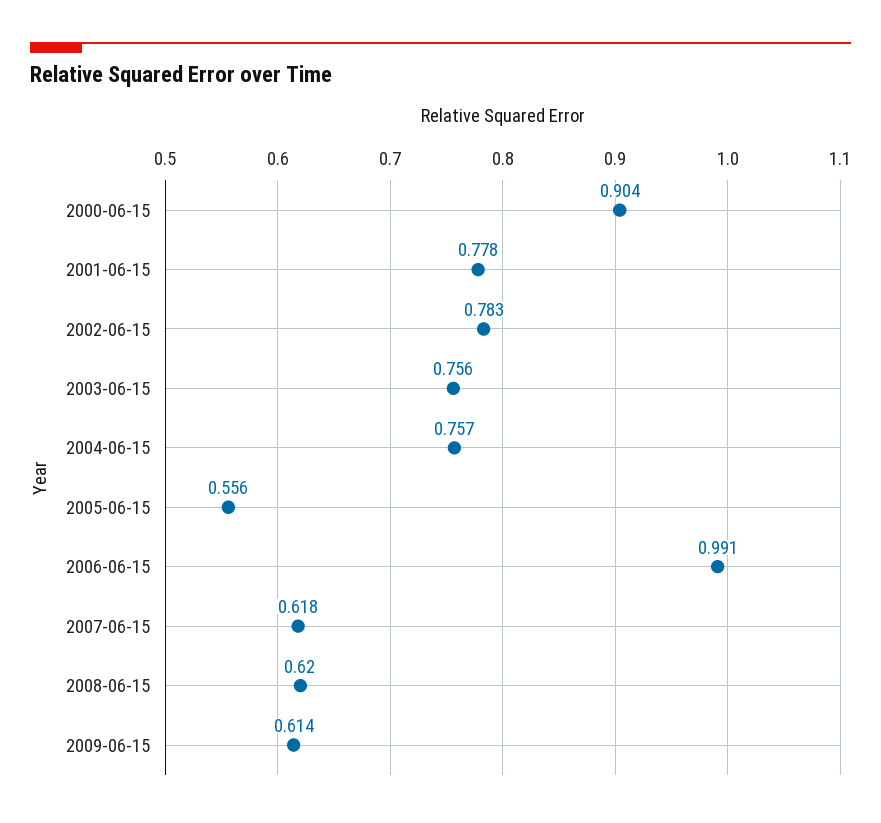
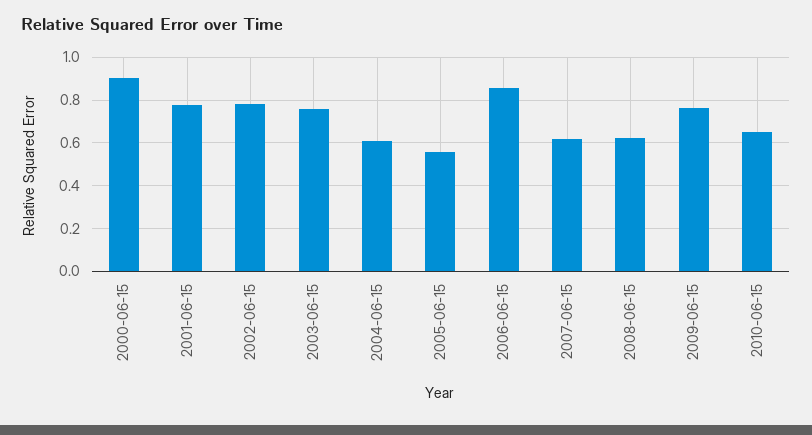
2004-06-15: 0.757 -> 0.6
2006-06-15: 0.991 -> 0.85
2009-06-15: 0.614 -> 0.75
2010-06-15: none -> 0.65

